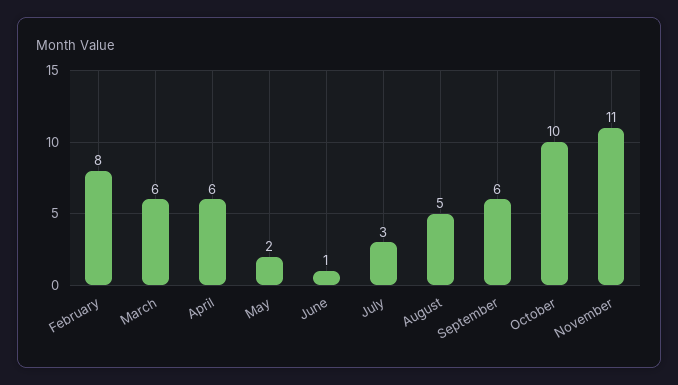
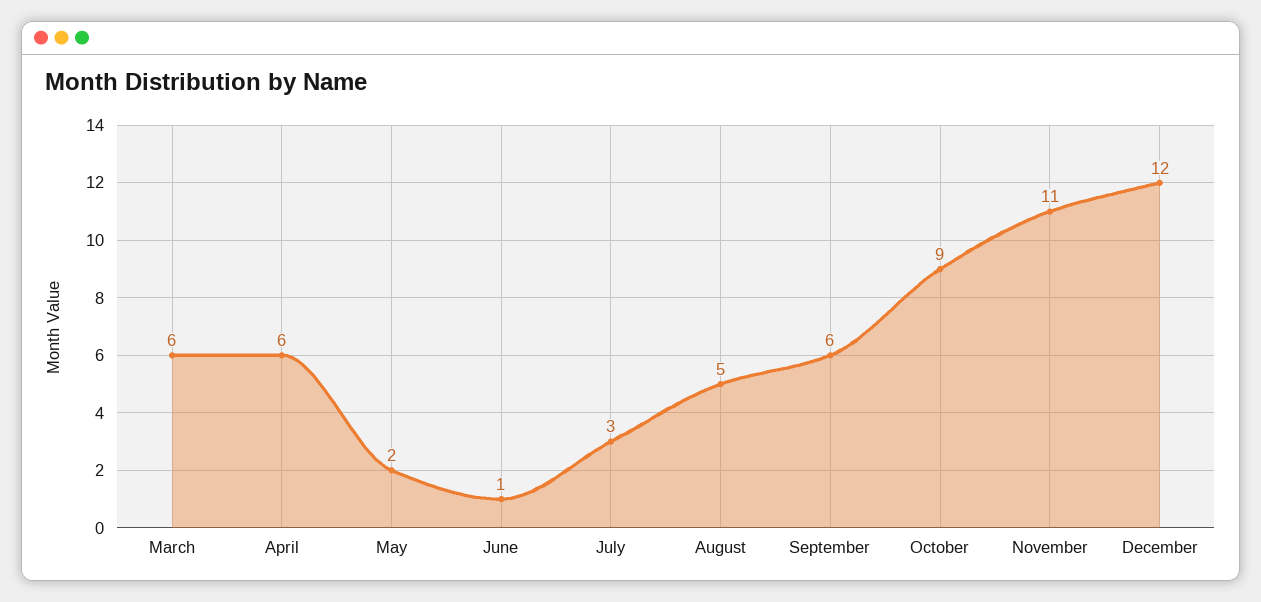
February: 8 -> none
October: 10 -> 9
December: none -> 12

